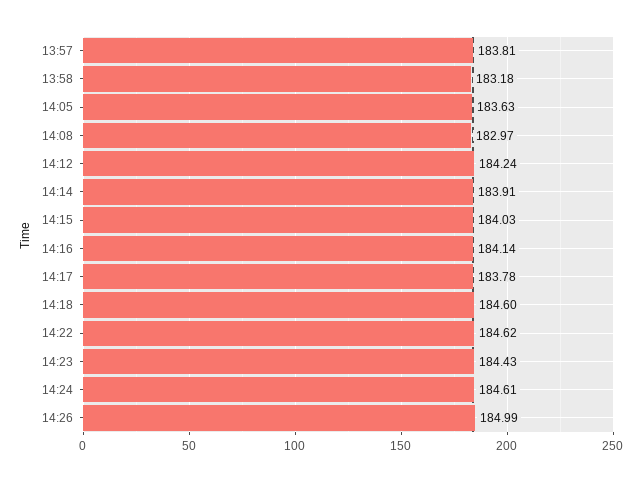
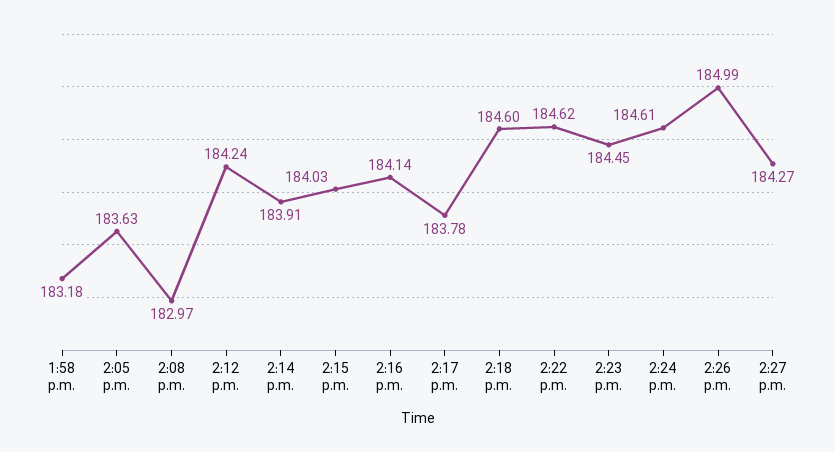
13:57: 183.81 -> none
14:23: 184.43 -> 184.45
2:27 p.m.: none -> 184.27

